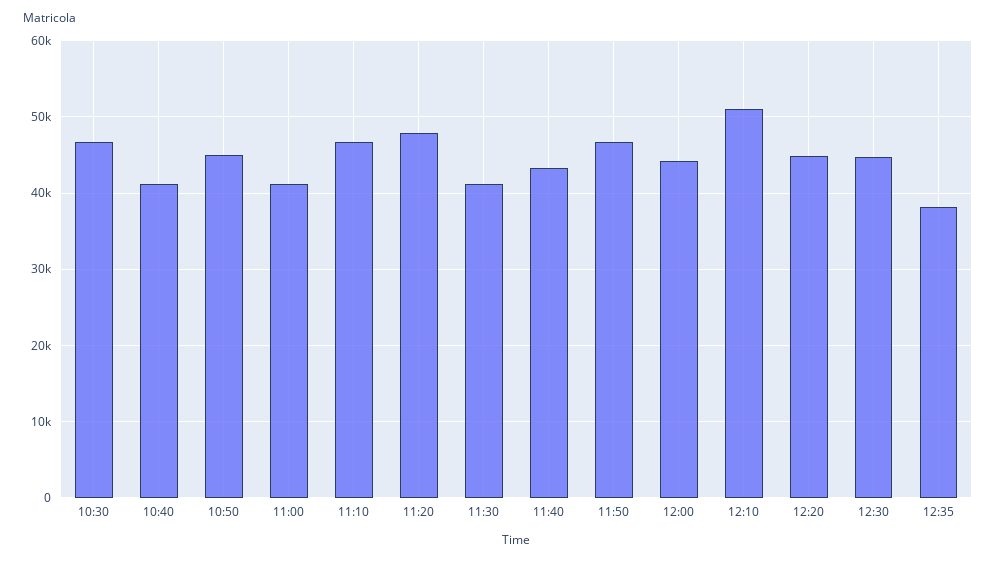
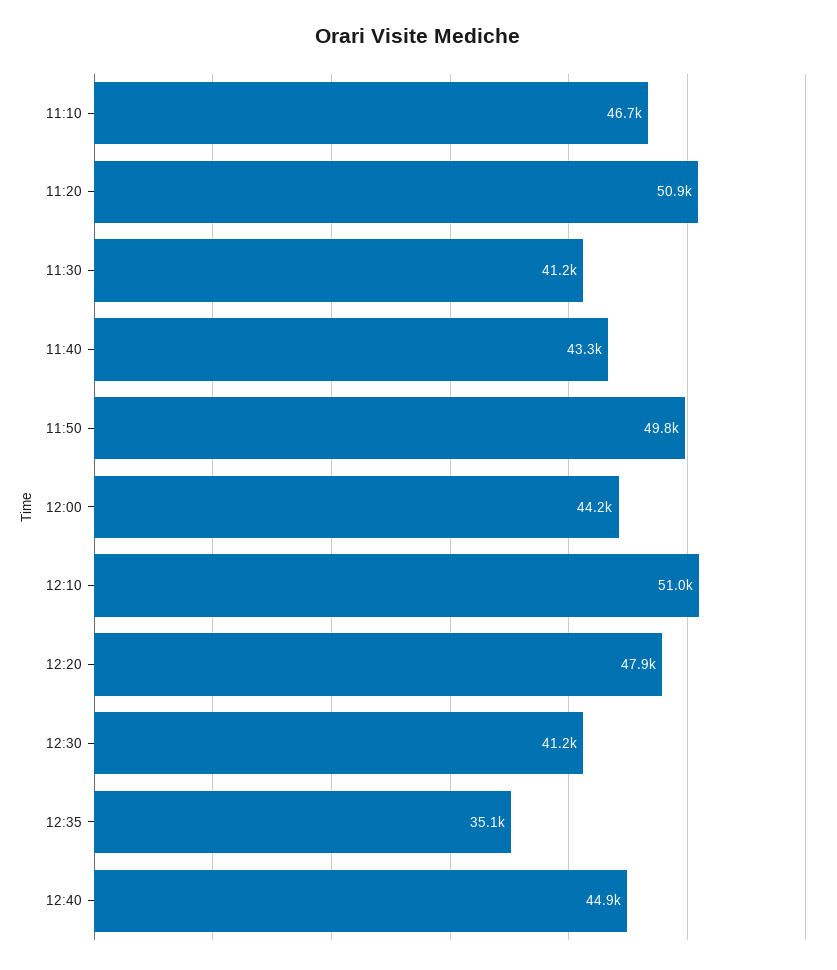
10:30: 47000 -> none
10:40: 41000 -> none
10:50: 45000 -> none
11:00: 41000 -> none
11:20: 48000 -> 50900
11:50: 47000 -> 49800
12:20: 45000 -> 47900
12:30: 45000 -> 41200
12:35: 38000 -> 35100
12:40: none -> 44900

